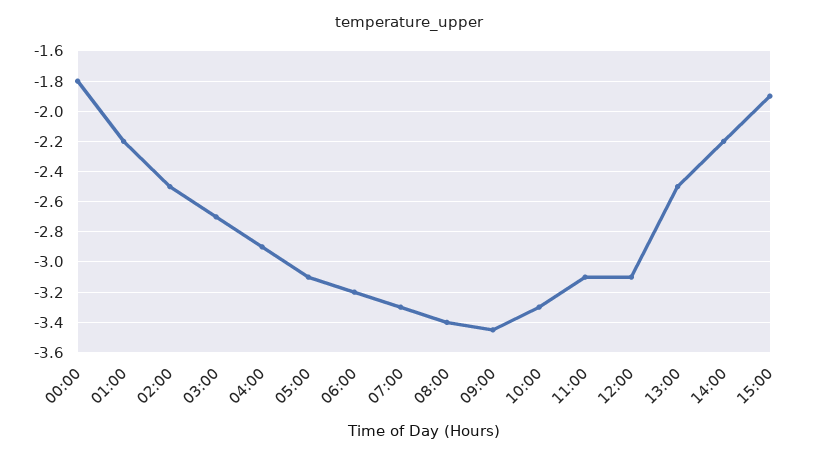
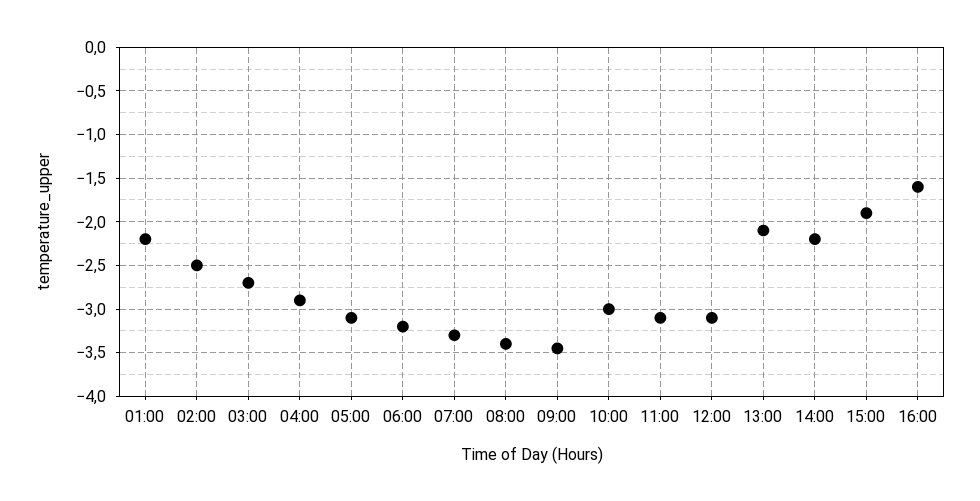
00:00: -1.8 -> none
10:00: -3.3 -> -3
13:00: -2.5 -> -2.1
16:00: none -> -1.6

